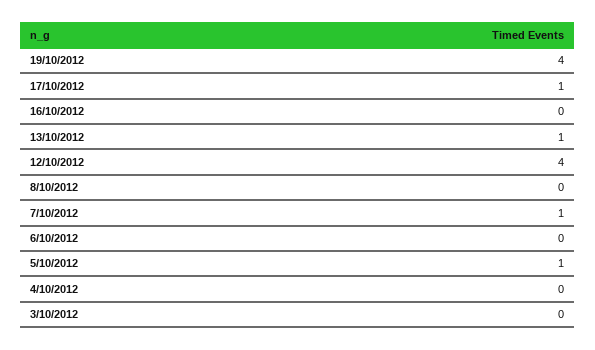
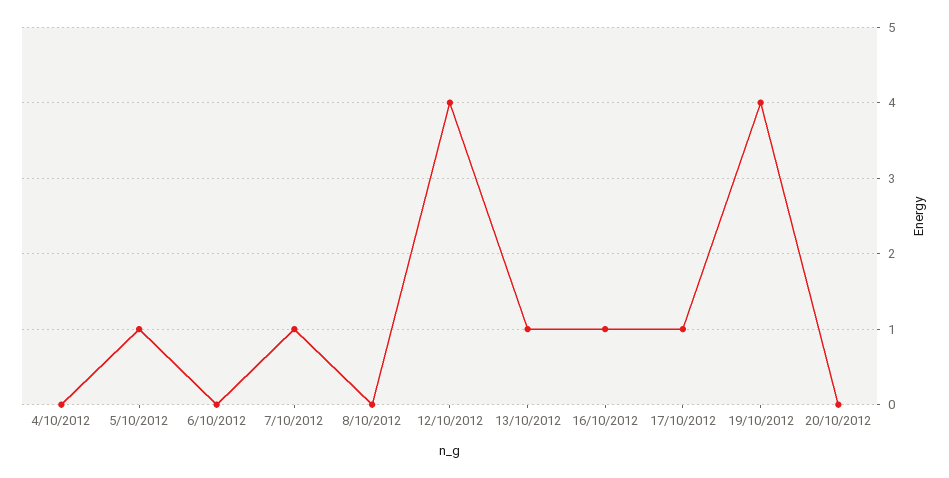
16/10/2012: 0 -> 1
3/10/2012: 0 -> none
20/10/2012: none -> 0

